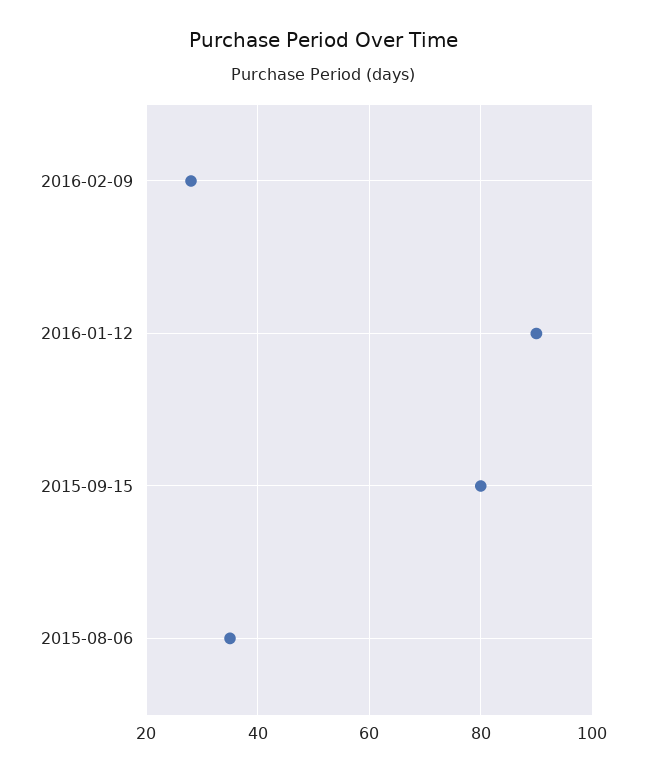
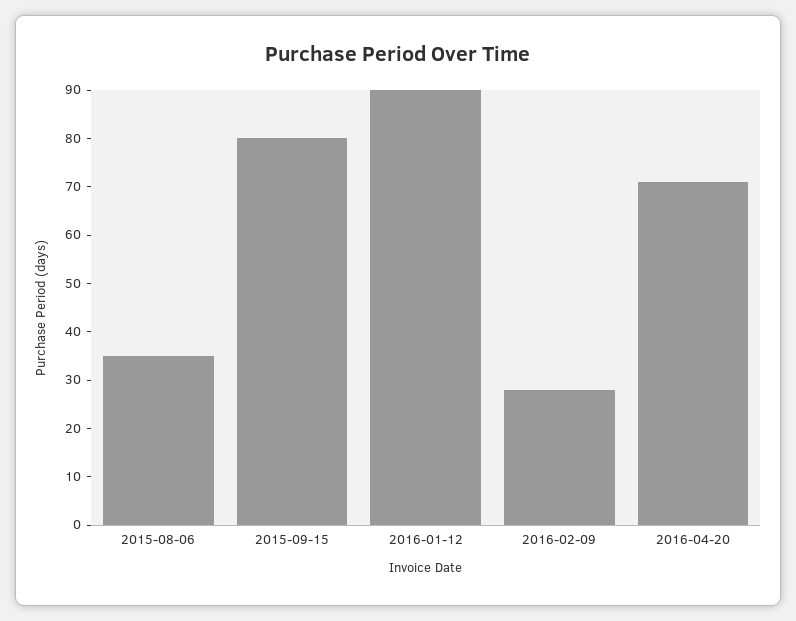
2016-04-20: none -> 70

